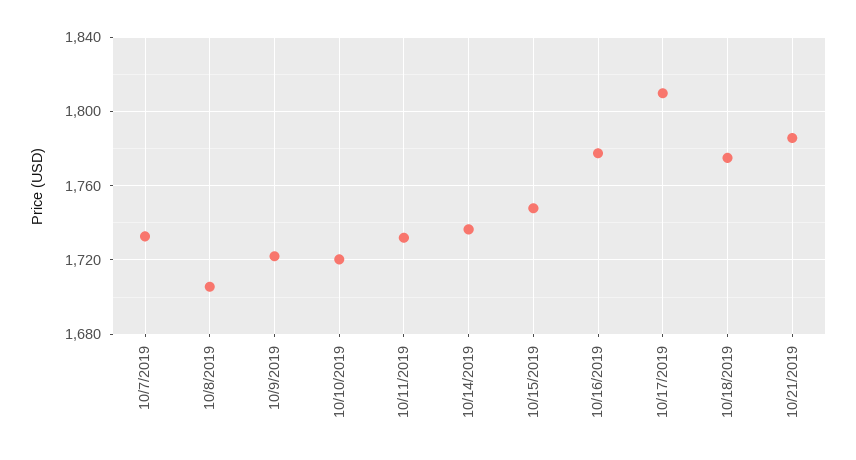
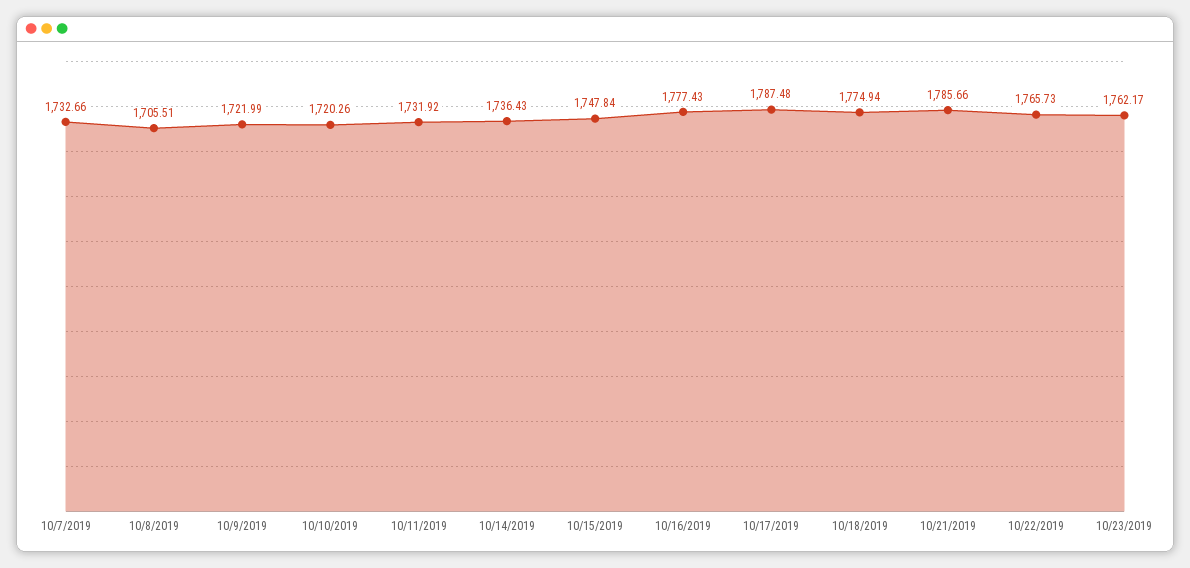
10/17/2019: 1810 -> 1787.48
10/22/2019: none -> 1765.73
10/23/2019: none -> 1762.17

